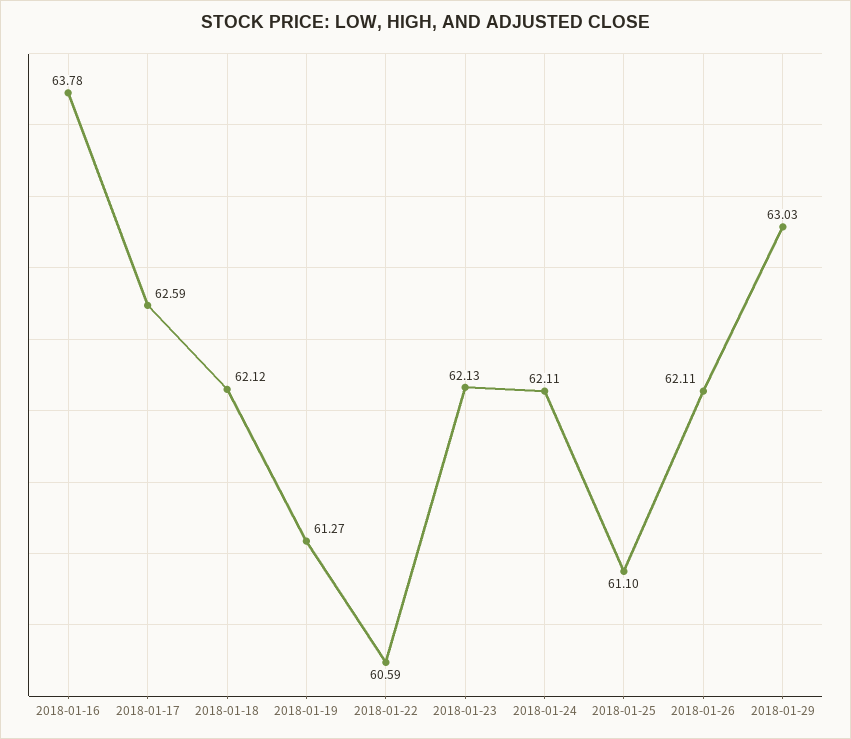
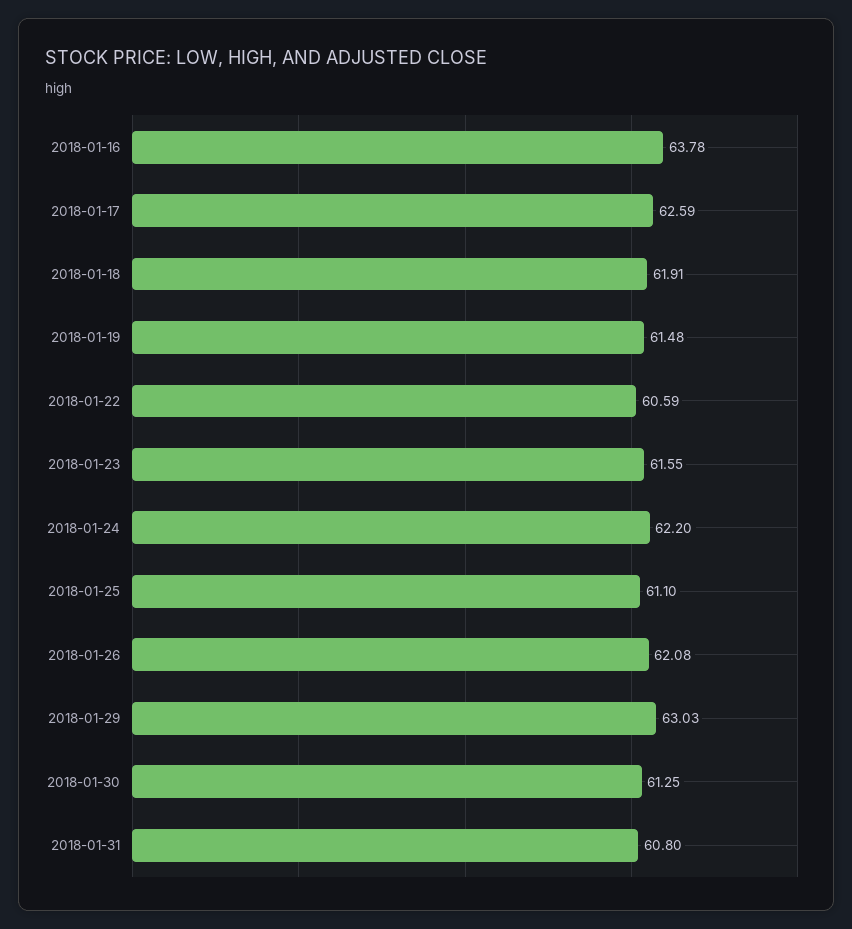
2018-01-18: 62.12 -> 61.91
2018-01-19: 61.27 -> 61.48
2018-01-23: 62.13 -> 61.55
2018-01-24: 62.11 -> 62.2
2018-01-26: 62.11 -> 62.08
2018-01-30: none -> 61.25
2018-01-31: none -> 60.8

